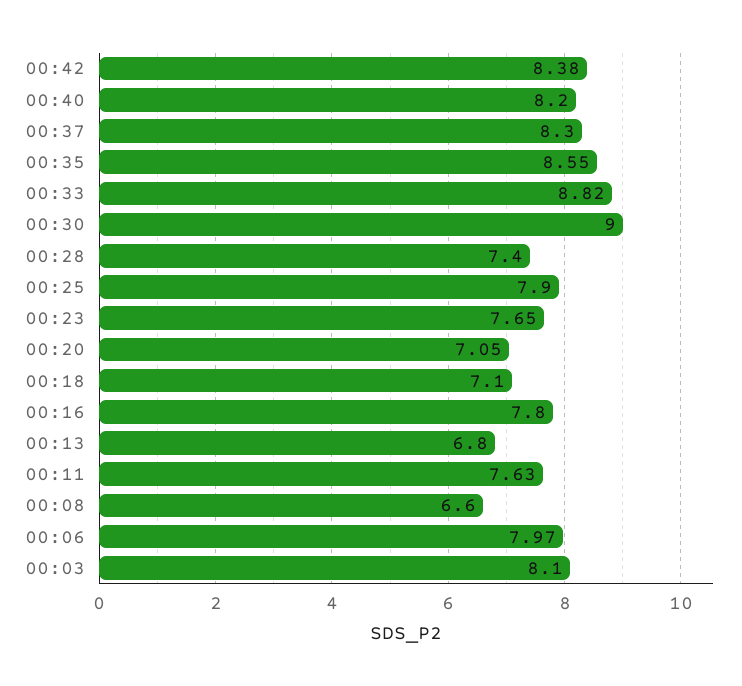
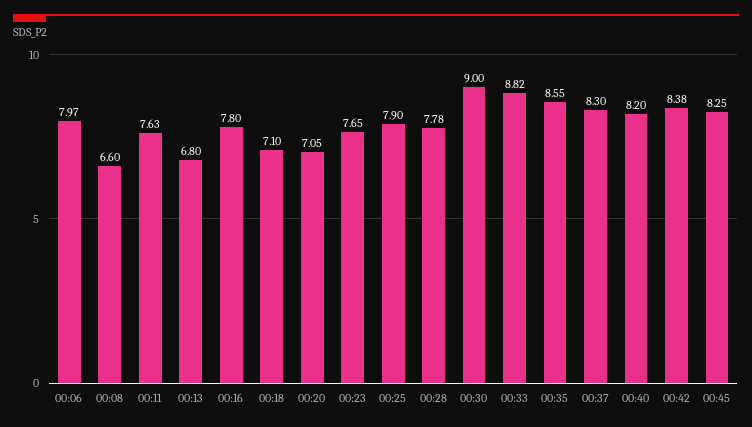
00:28: 7.4 -> 7.78
00:03: 8.1 -> none
00:45: none -> 8.25

